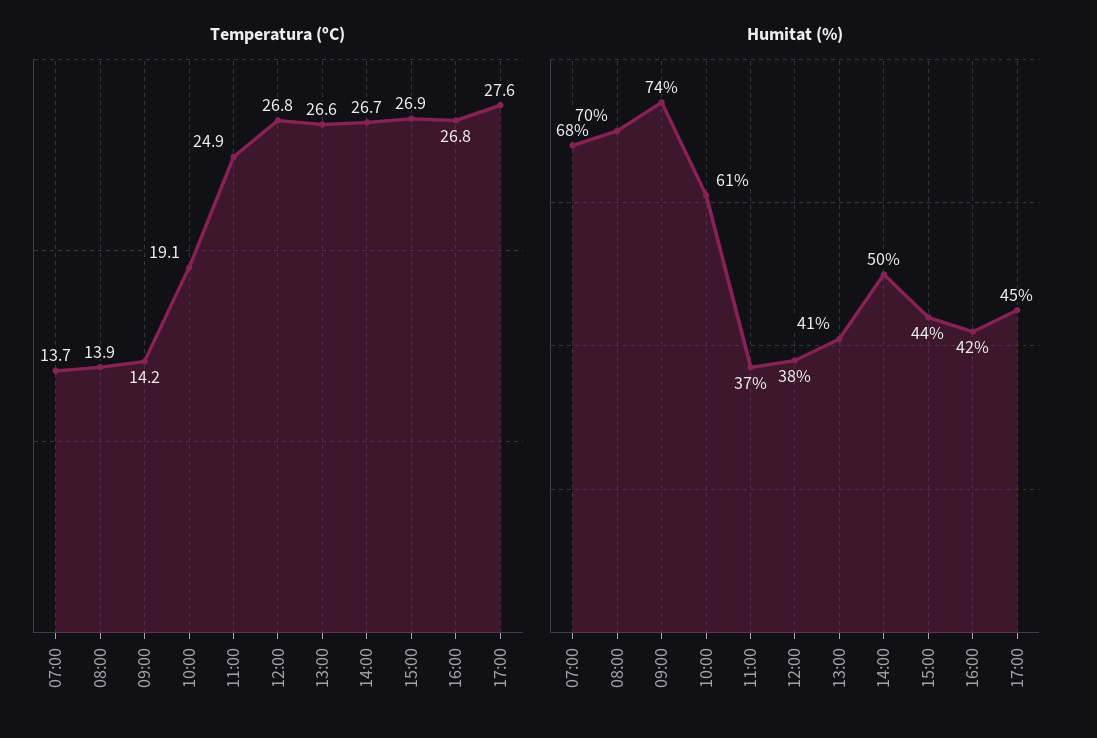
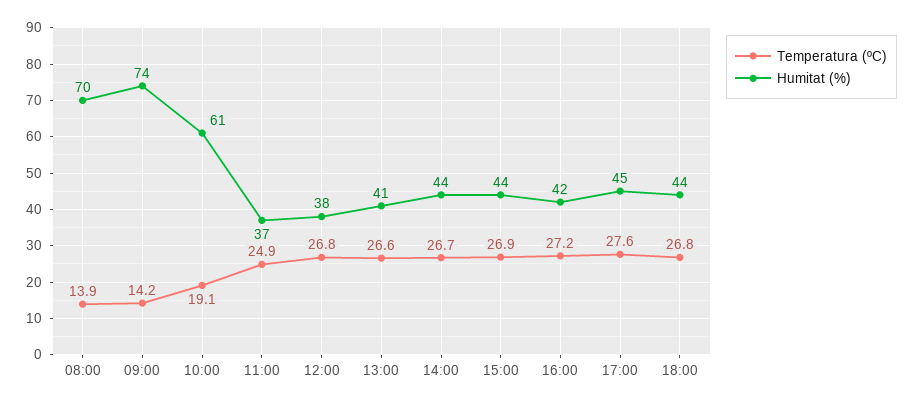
Temperatura (ºC), 07:00: 13.7 -> none
Temperatura (ºC), 16:00: 26.8 -> 27.2
Humitat (%), 07:00: 68 -> none
Humitat (%), 14:00: 50 -> 44
Temperatura (ºC), 18:00: none -> 26.8
Humitat (%), 18:00: none -> 44

